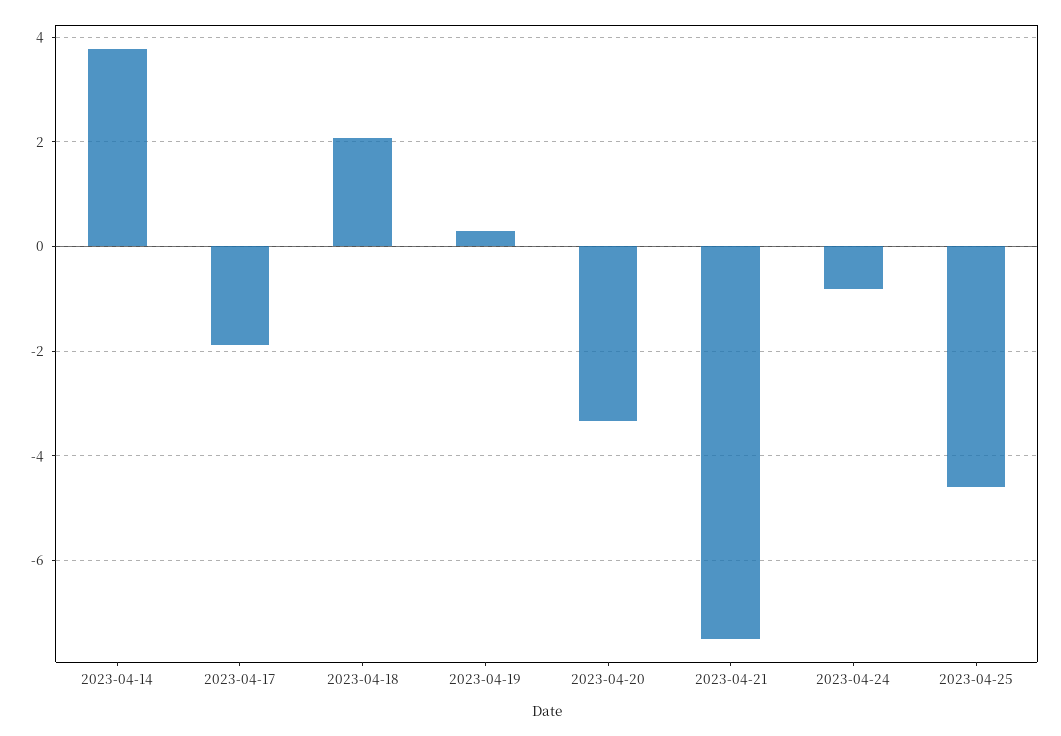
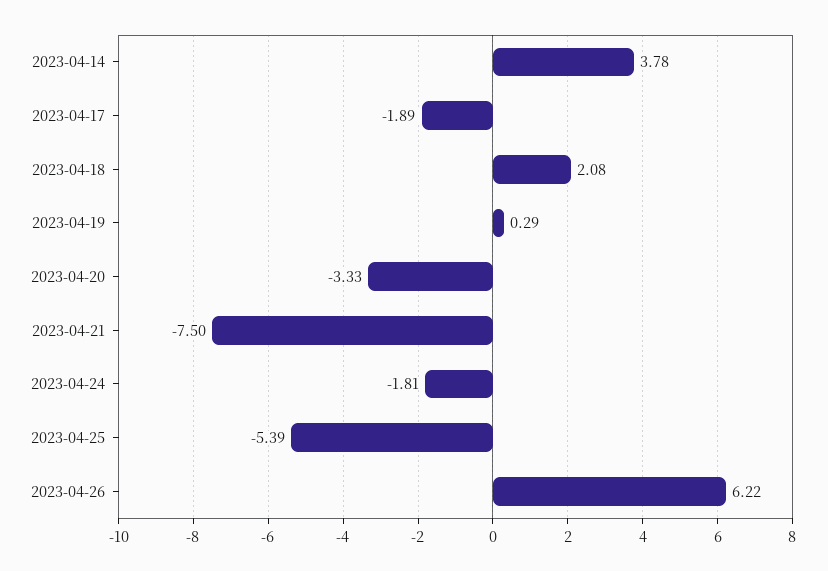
2023-04-24: -0.8 -> -1.81
2023-04-25: -4.6 -> -5.39
2023-04-26: none -> 6.22

